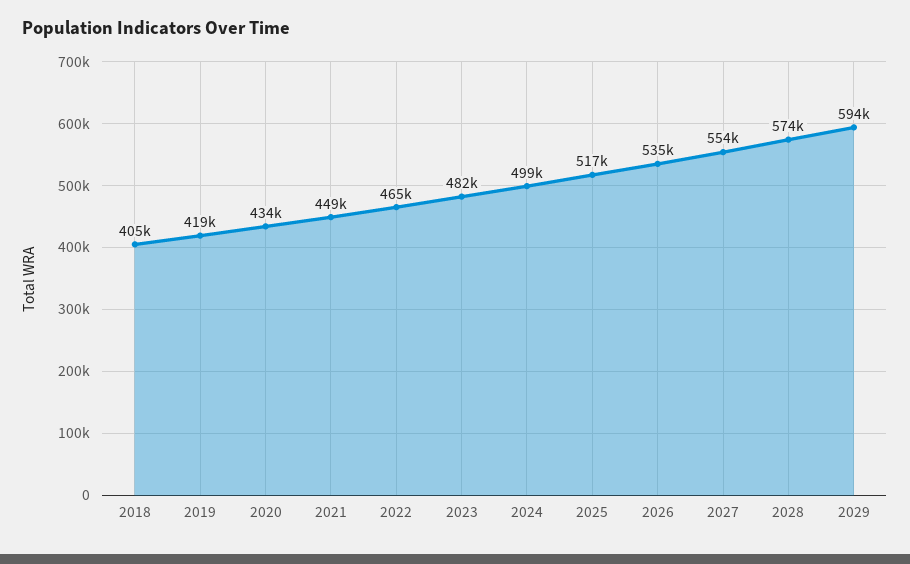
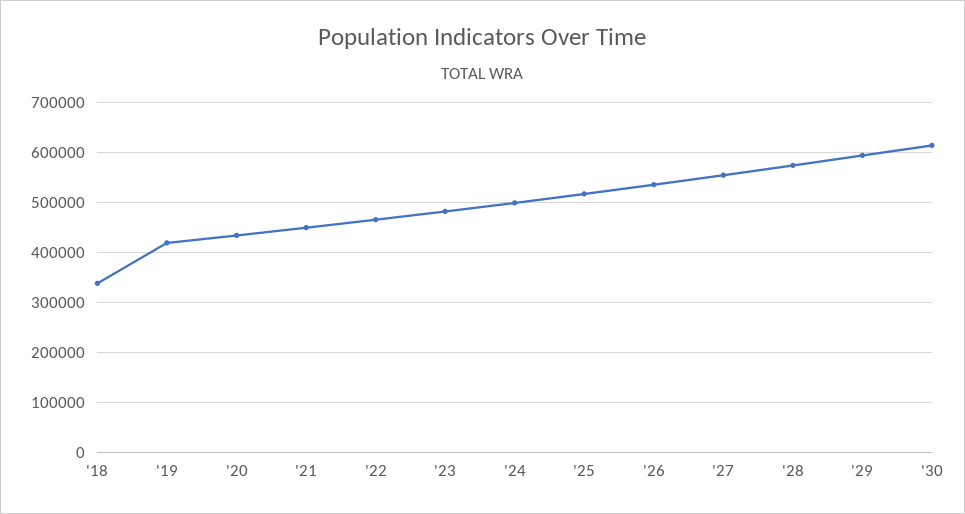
2018: 405000 -> 340000
'30: none -> 620000

